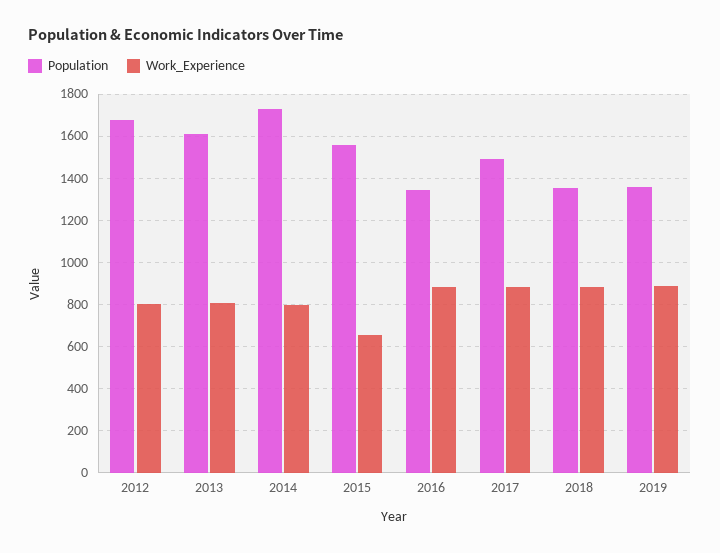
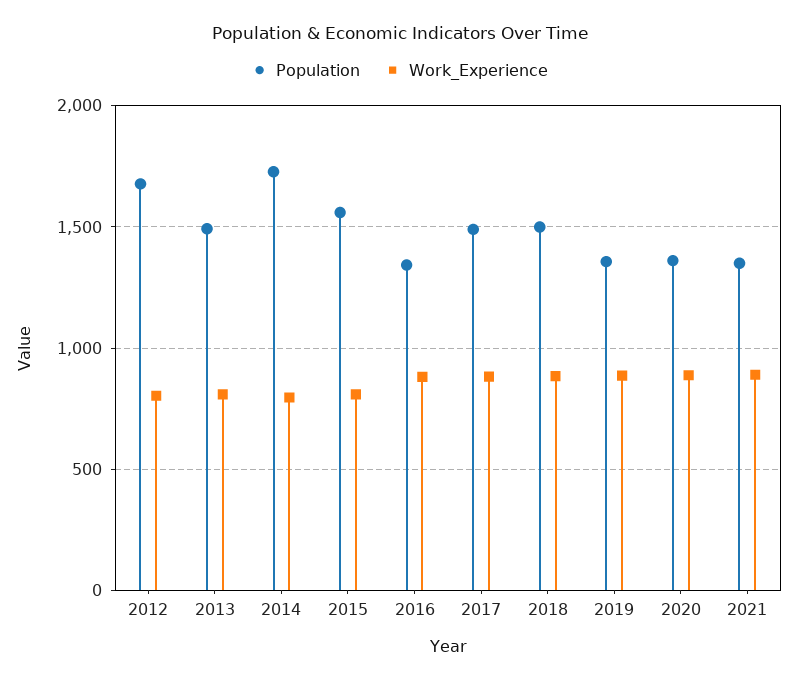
Population, 2013: 1600 -> 1500
Work_Experience, 2015: 650 -> 800
Population, 2018: 1350 -> 1500
Population, 2020: none -> 1350
Work_Experience, 2020: none -> 900
Population, 2021: none -> 1350
Work_Experience, 2021: none -> 900

